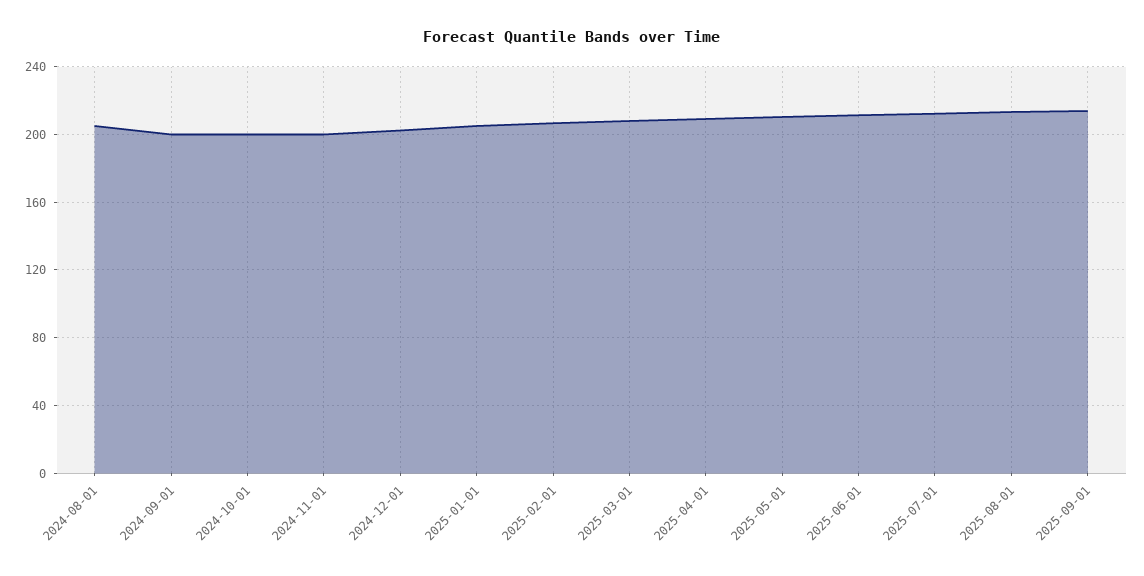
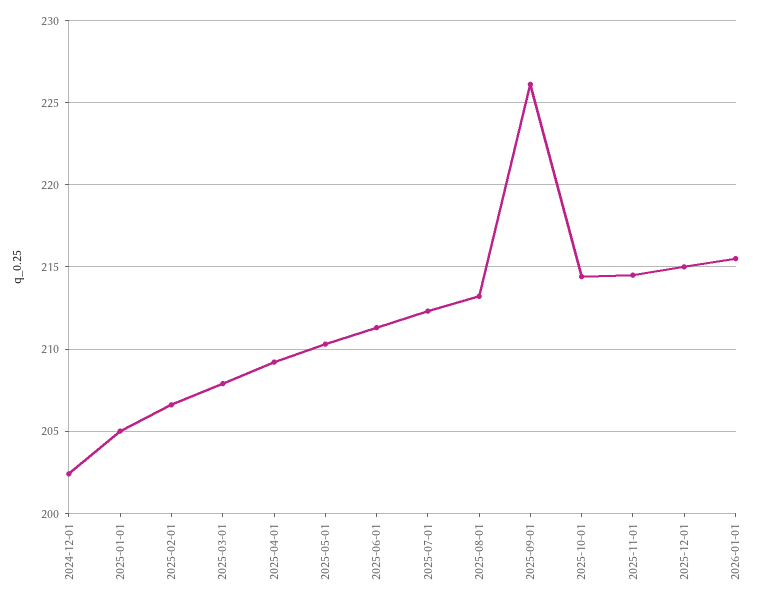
2024-08-01: 205 -> none
2024-09-01: 200 -> none
2024-10-01: 200 -> none
2024-11-01: 200 -> none
2025-09-01: 215 -> 226
2025-10-01: none -> 214.5
2025-11-01: none -> 214.5
2025-12-01: none -> 215
2026-01-01: none -> 215.5

